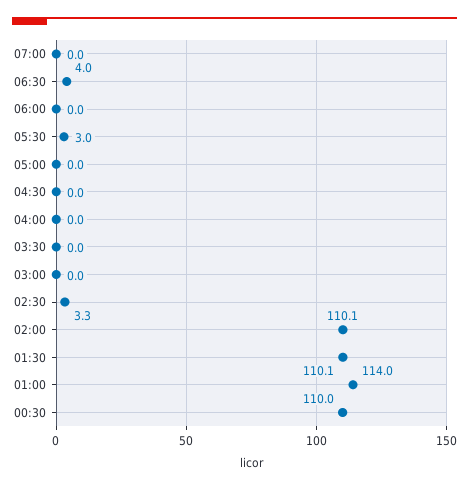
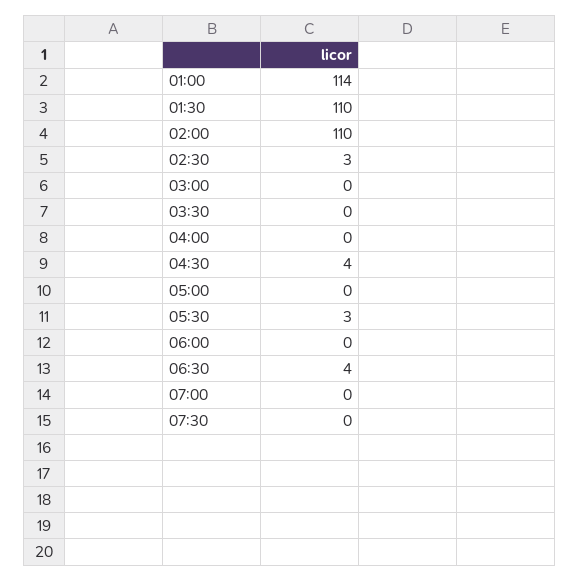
04:30: 0 -> 4
00:30: 110 -> none
07:30: none -> 0

